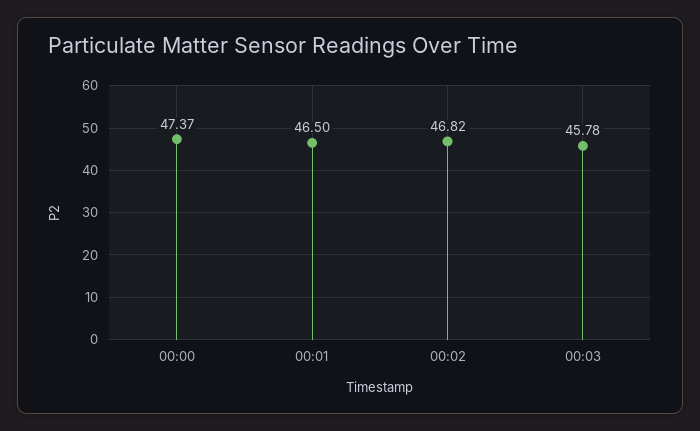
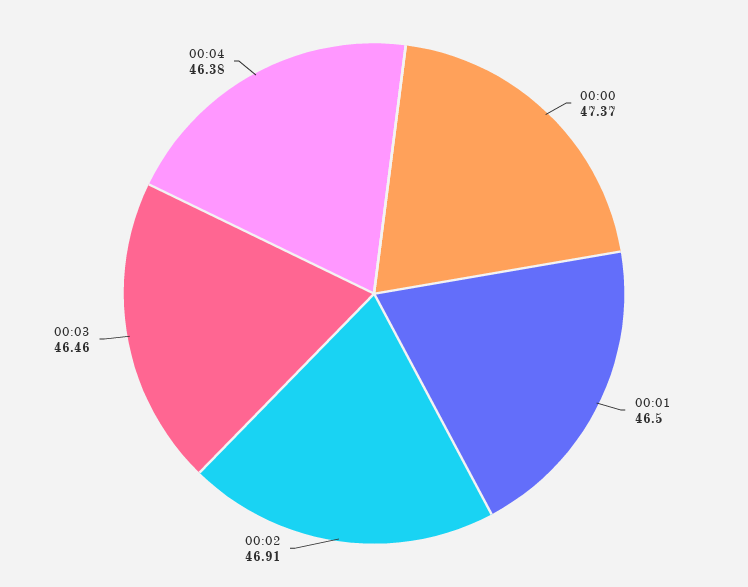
00:02: 46.82 -> 46.91
00:03: 45.78 -> 46.46
00:04: none -> 46.38

